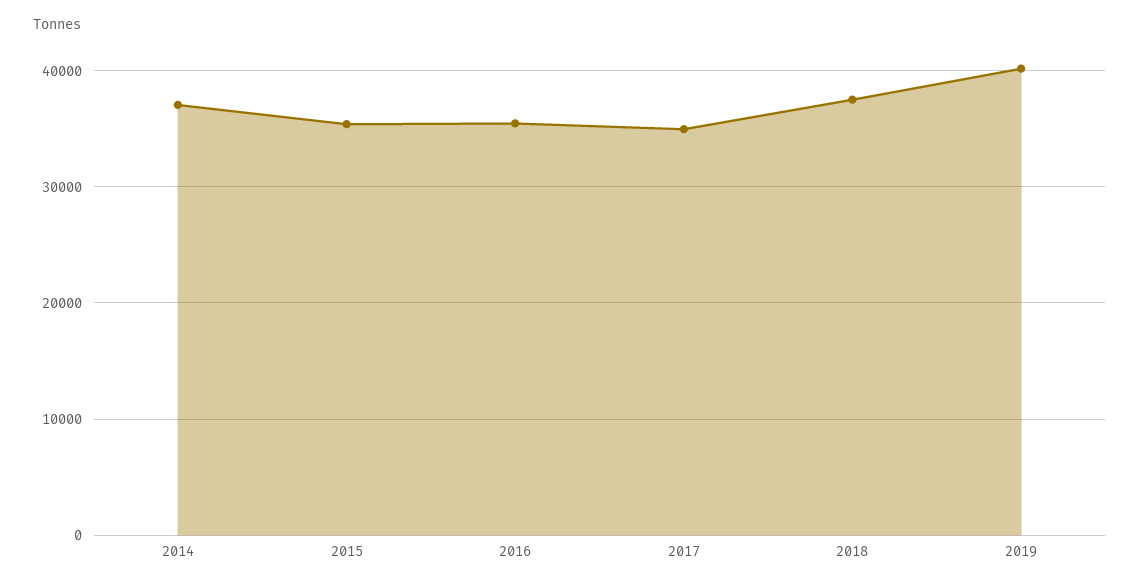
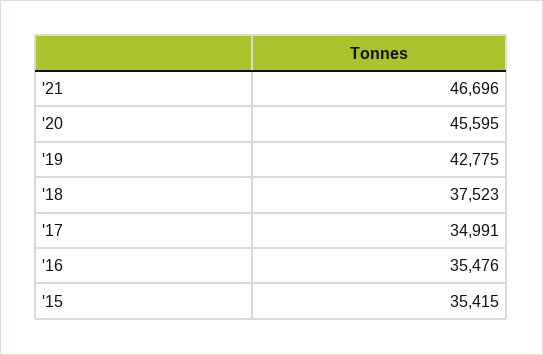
2014: 37000 -> none
2019: 40000 -> 42775
'21: none -> 46696
'20: none -> 45595

